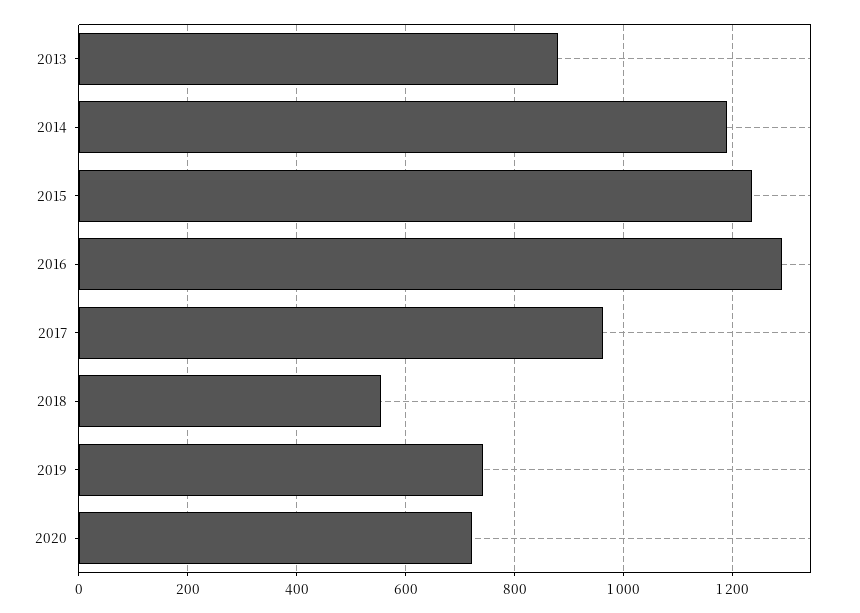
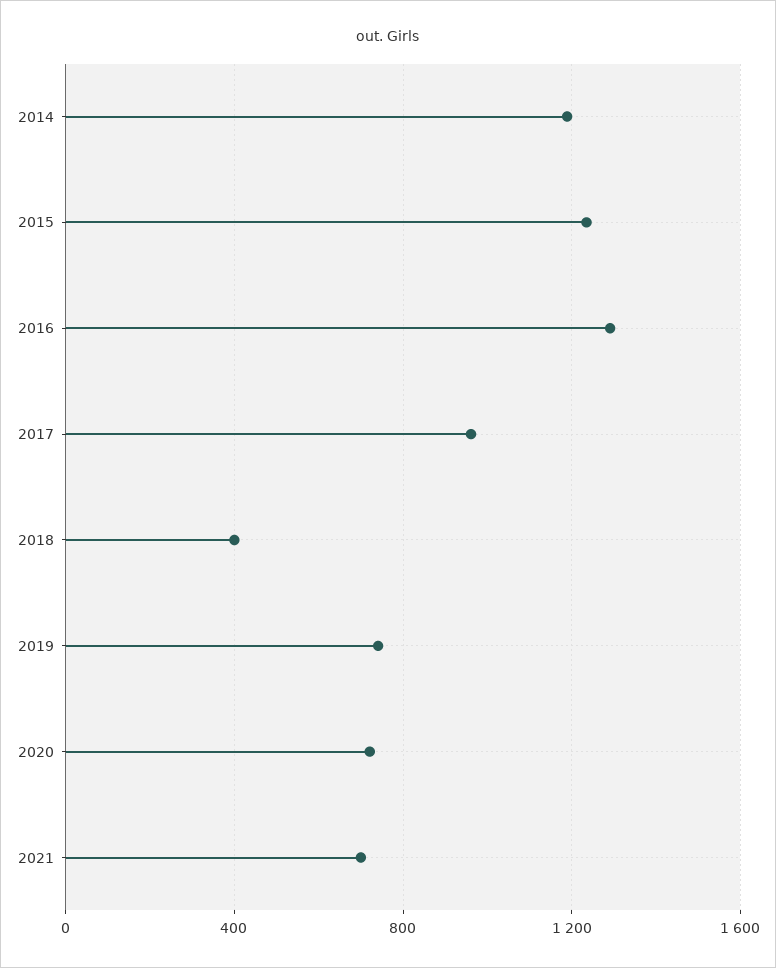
2013: 880 -> none
2018: 560 -> 400
2021: none -> 700

